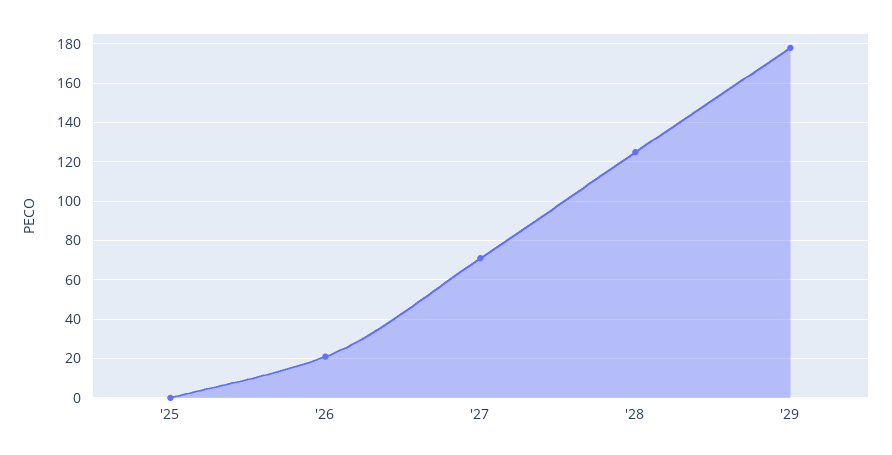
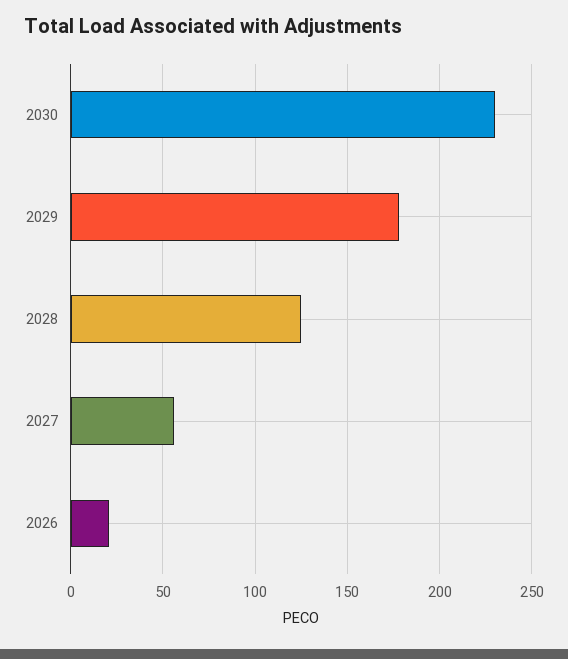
'25: 0 -> none
'27: 70 -> 55
2030: none -> 230

